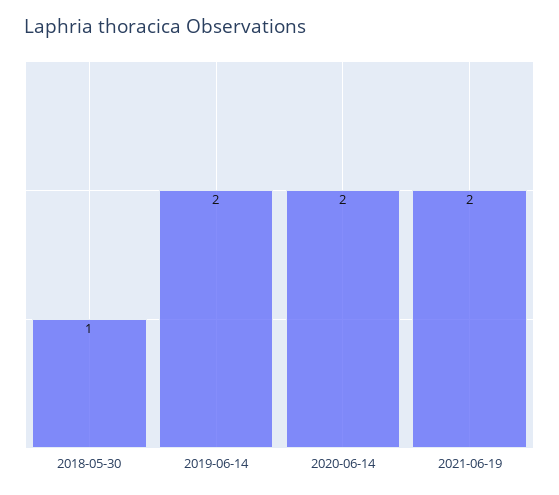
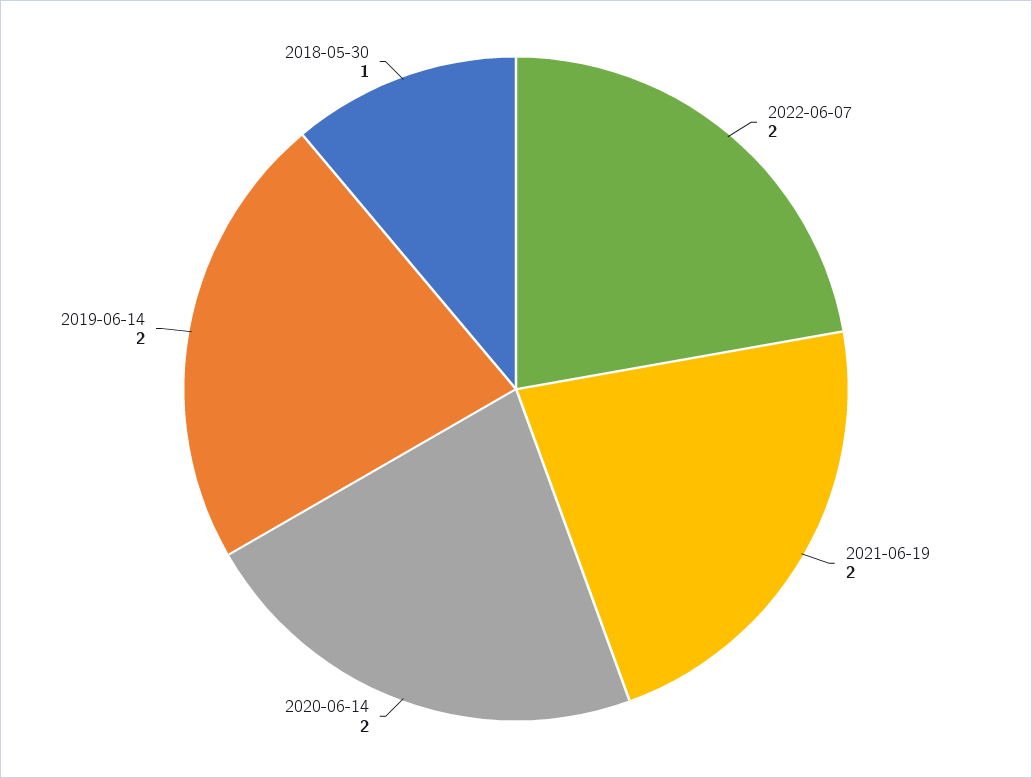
2022-06-07: none -> 2

